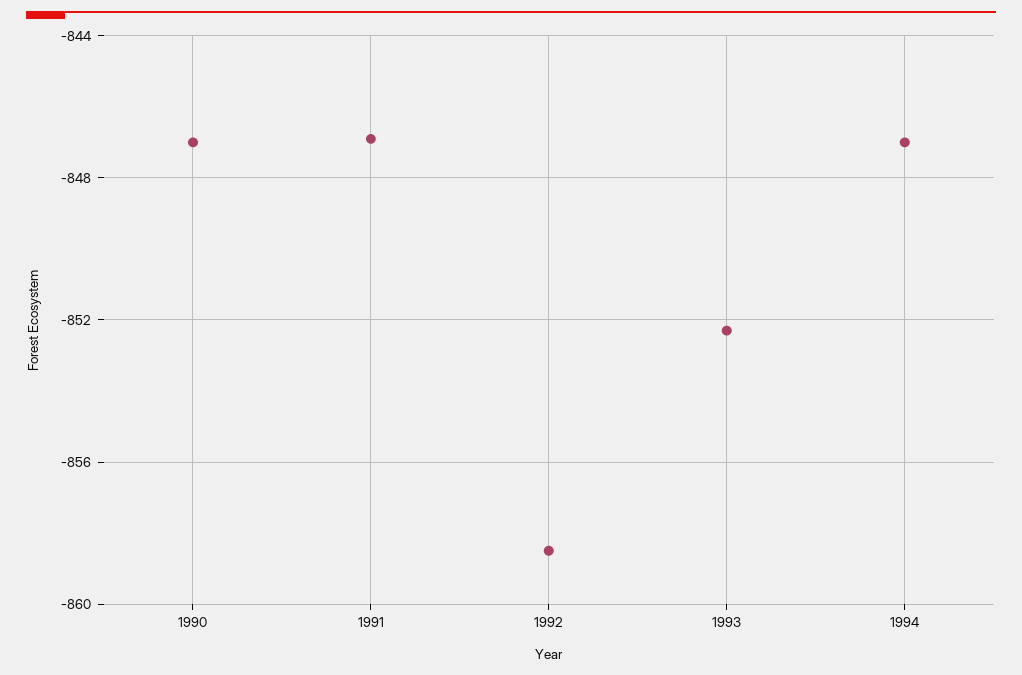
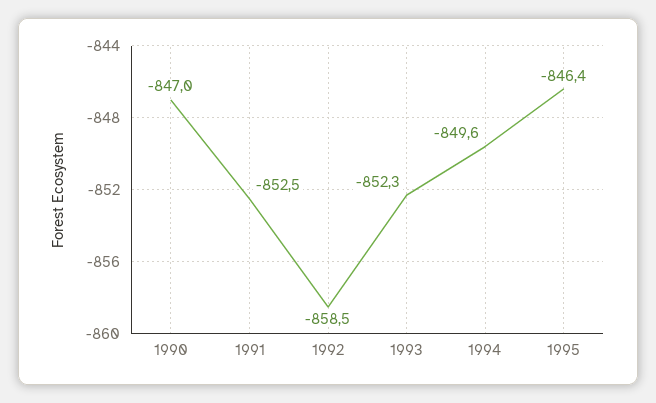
1991: -847 -> -852.5
1994: -847 -> -849.6
1995: none -> -846.4

